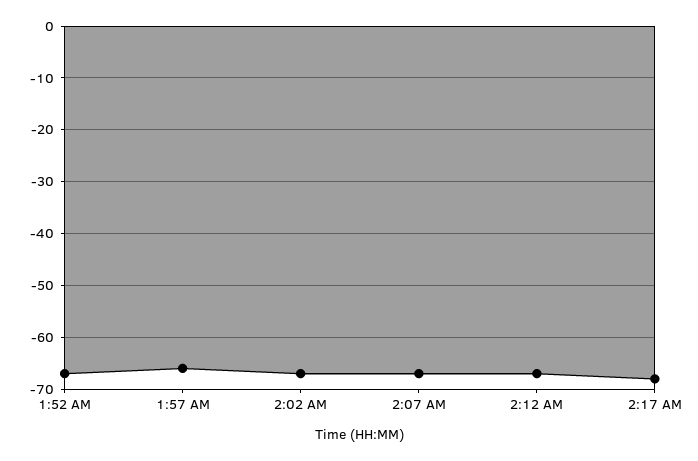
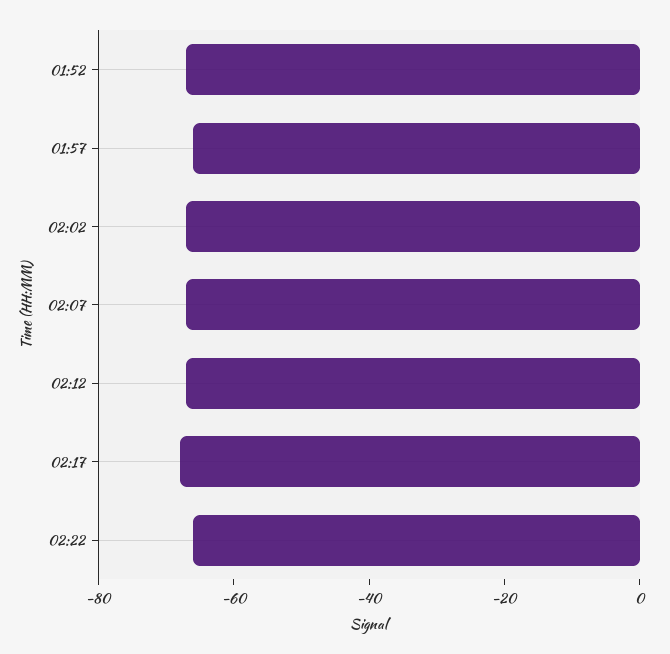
02:22: none -> -65

